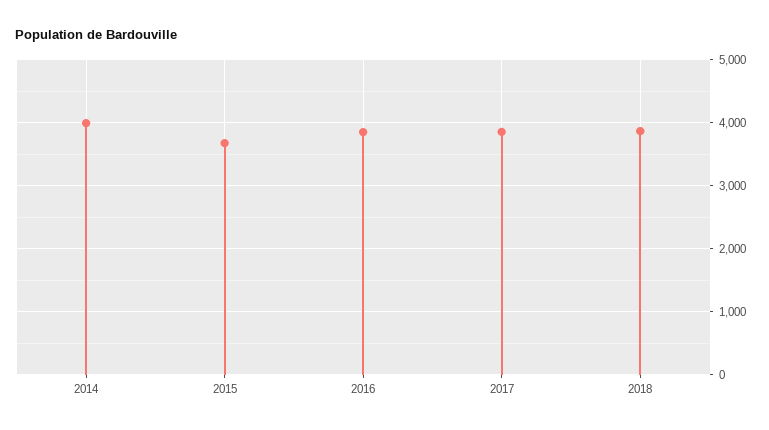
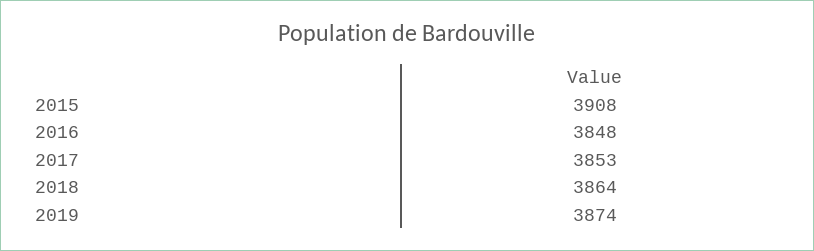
2014: 4000 -> none
2015: 3700 -> 3908
2019: none -> 3874

